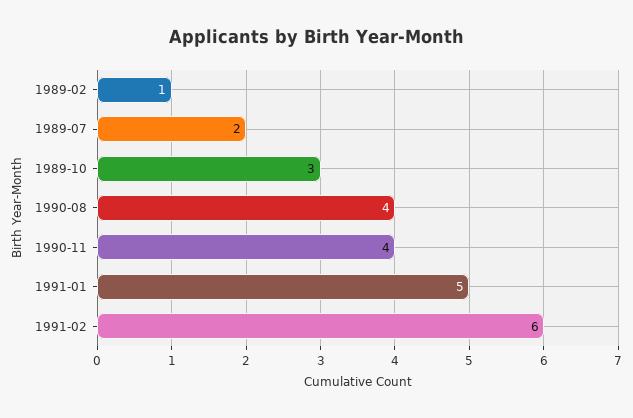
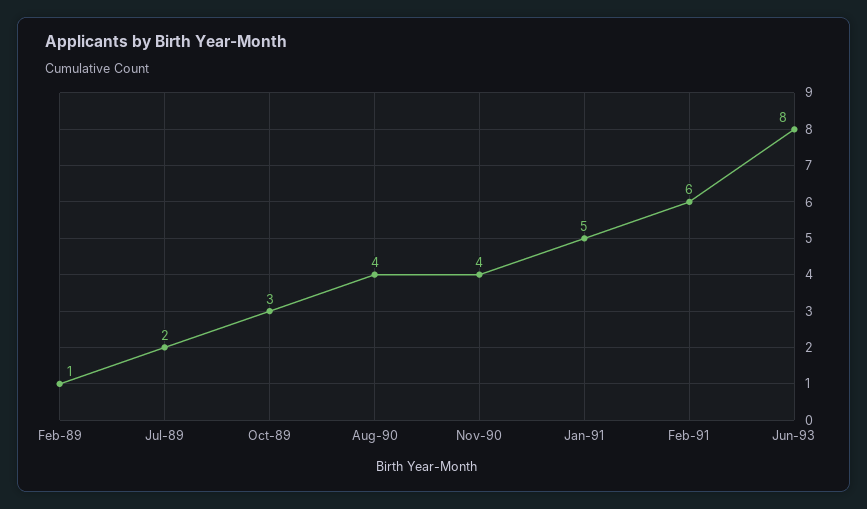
Jun-93: none -> 8

